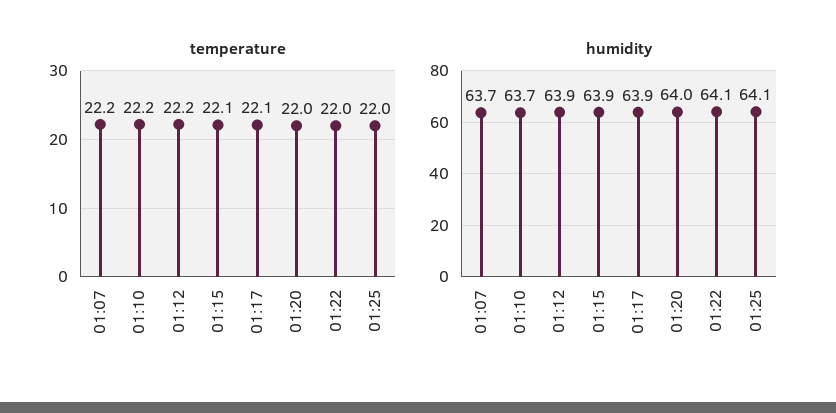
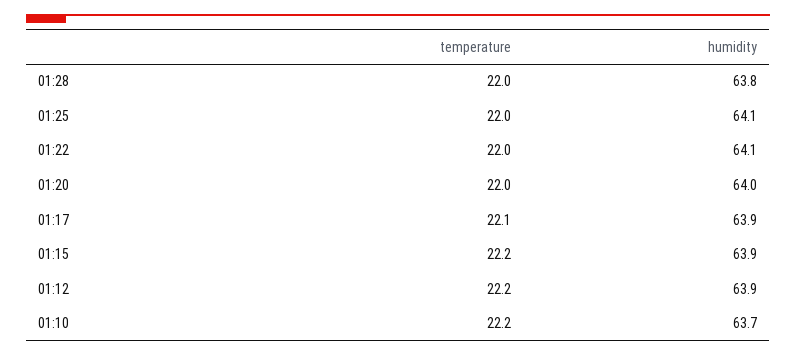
temperature, 01:07: 22.2 -> none
temperature, 01:15: 22.1 -> 22.2
humidity, 01:07: 63.7 -> none
temperature, 01:28: none -> 22
humidity, 01:28: none -> 63.8

